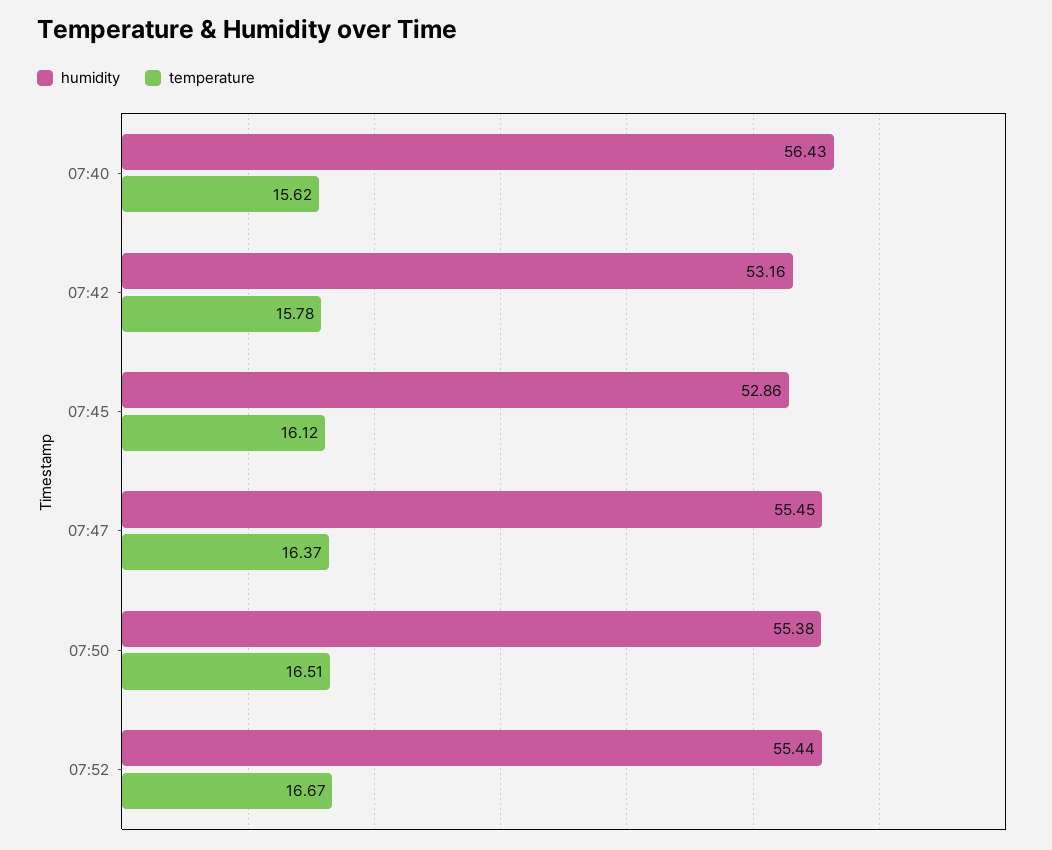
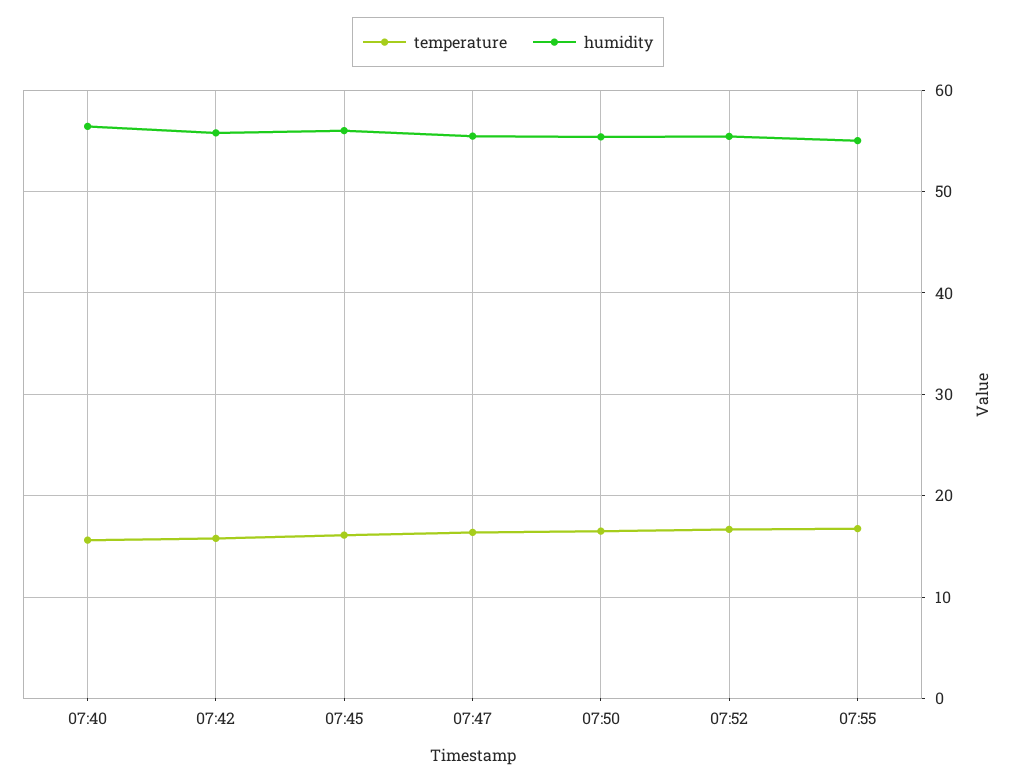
humidity, 07:42: 53.16 -> 56
humidity, 07:45: 52.86 -> 56
temperature, 07:55: none -> 17
humidity, 07:55: none -> 55

